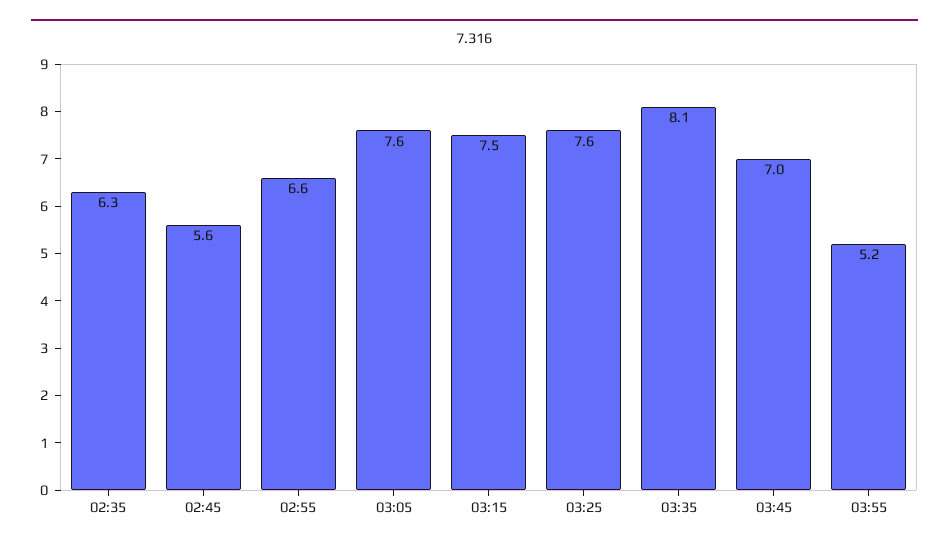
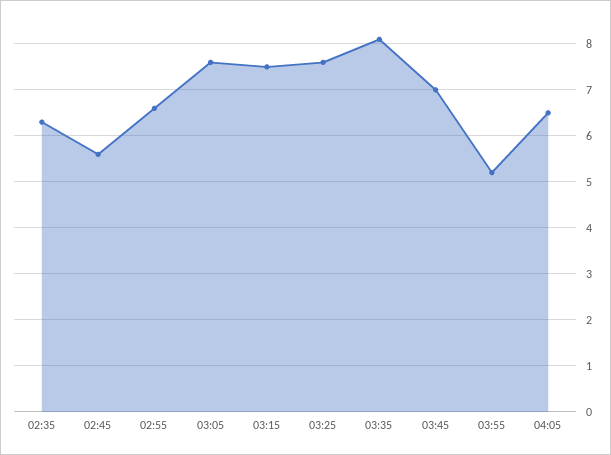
04:05: none -> 6.5

